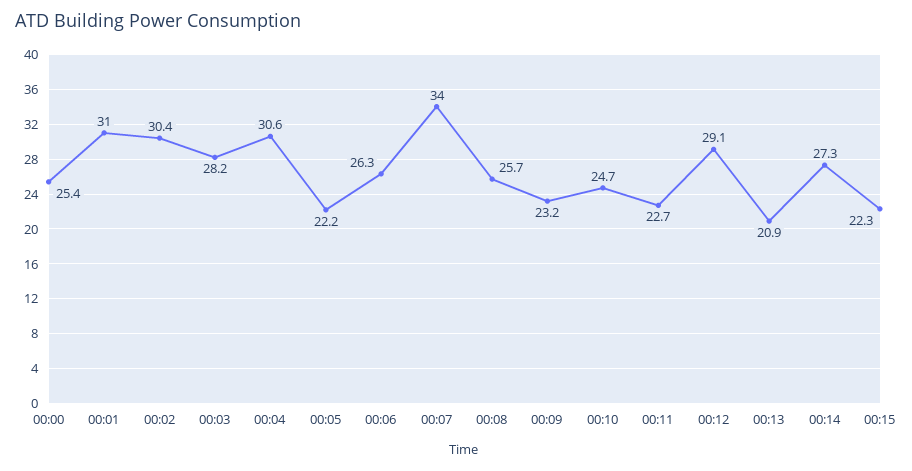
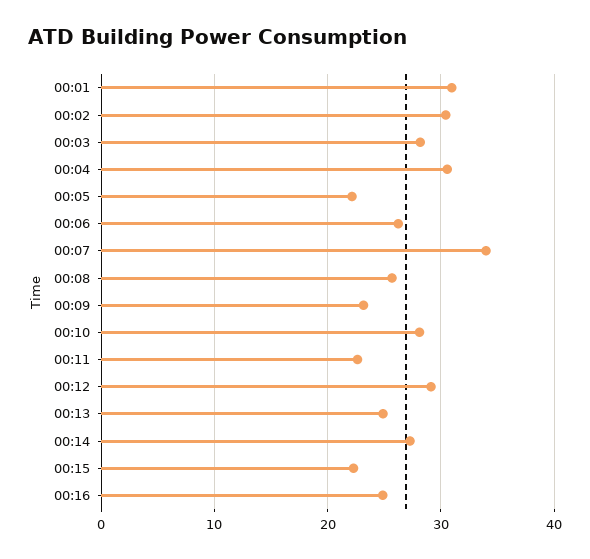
00:00: 25.4 -> none
00:10: 24.7 -> 28
00:13: 20.9 -> 25
00:16: none -> 25

